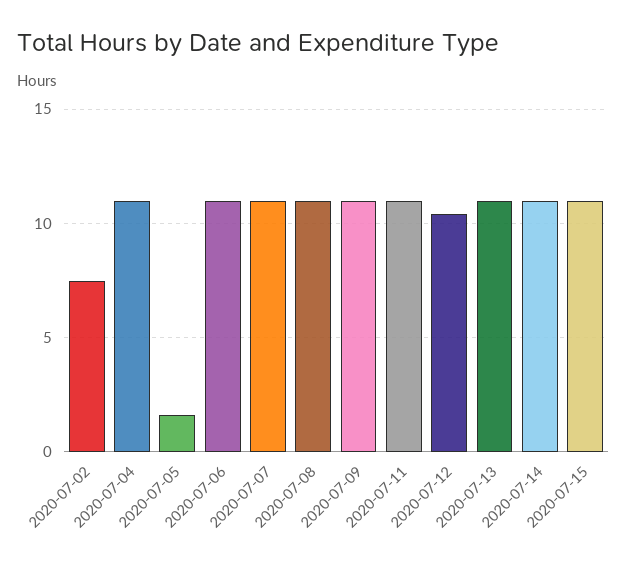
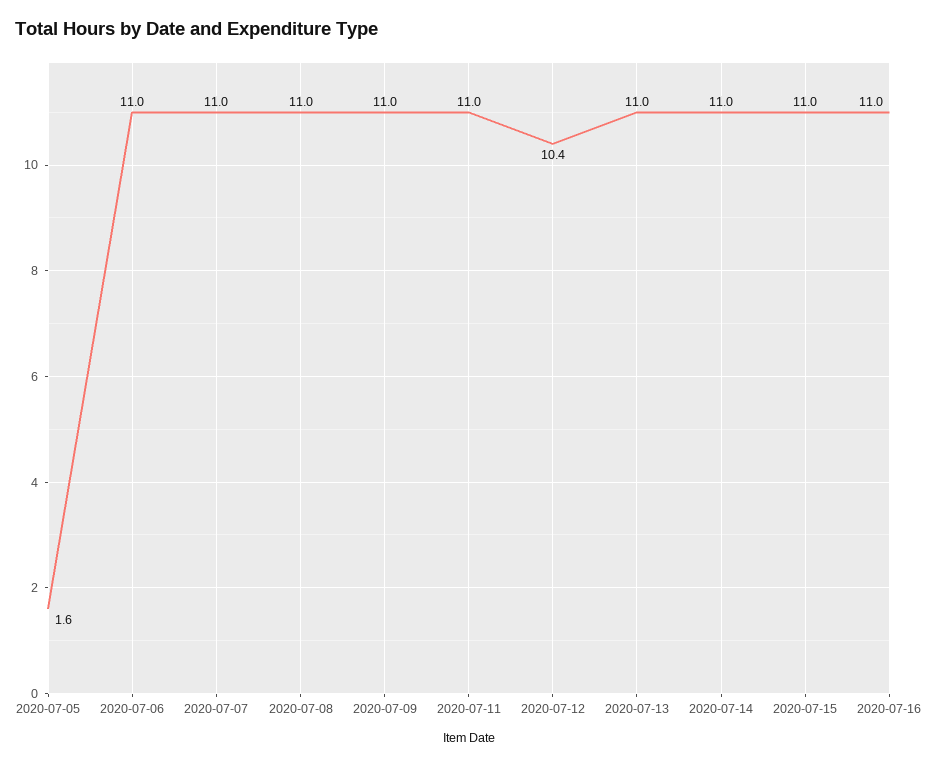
2020-07-02: 7.5 -> none
2020-07-04: 11 -> none
2020-07-16: none -> 11

